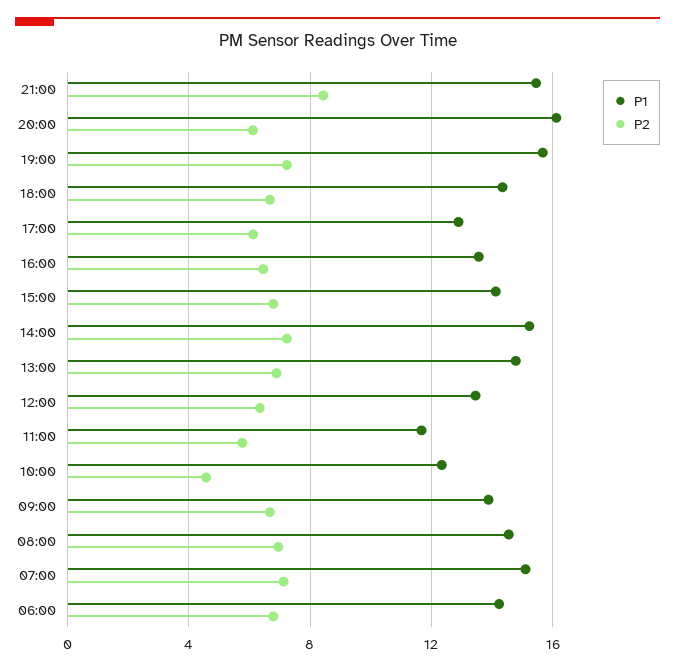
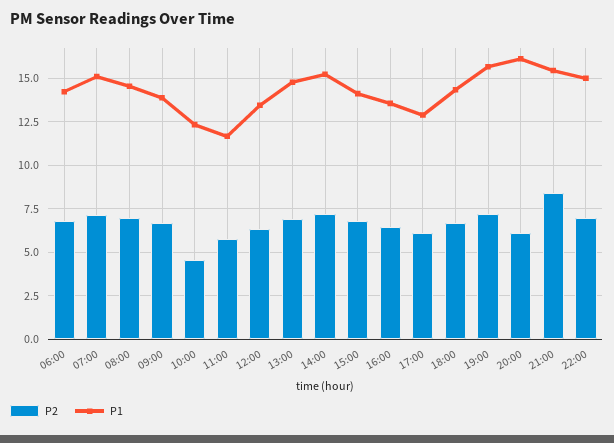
P2, 22:00: none -> 7
P1, 22:00: none -> 15

